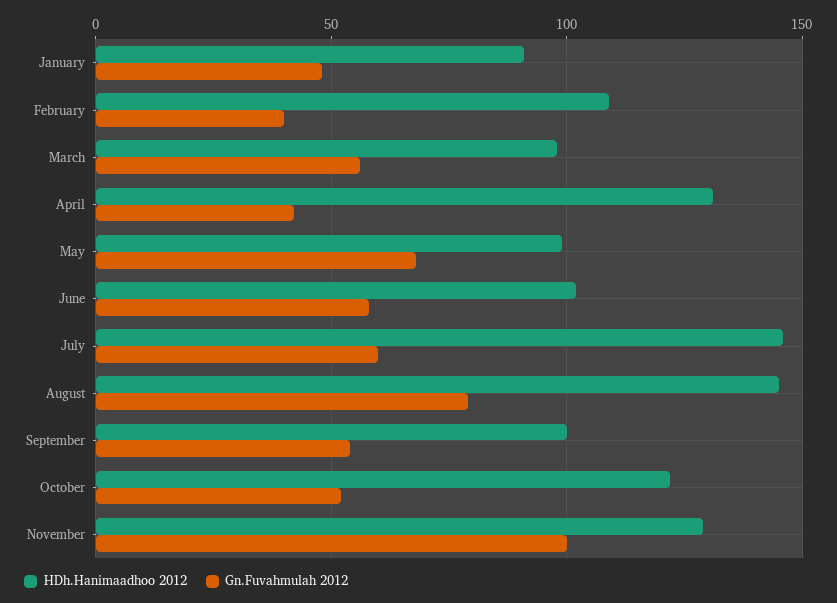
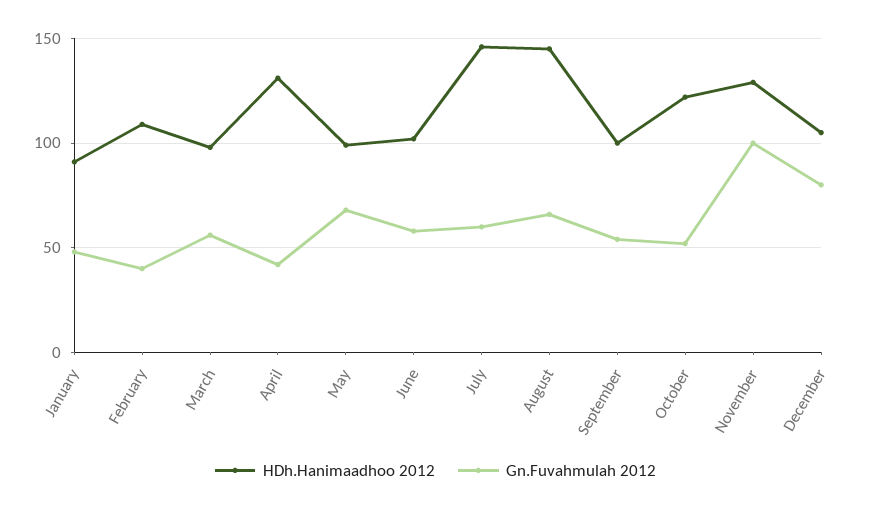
Gn.Fuvahmulah 2012, August: 80 -> 65
HDh.Hanimaadhoo 2012, December: none -> 105
Gn.Fuvahmulah 2012, December: none -> 80

